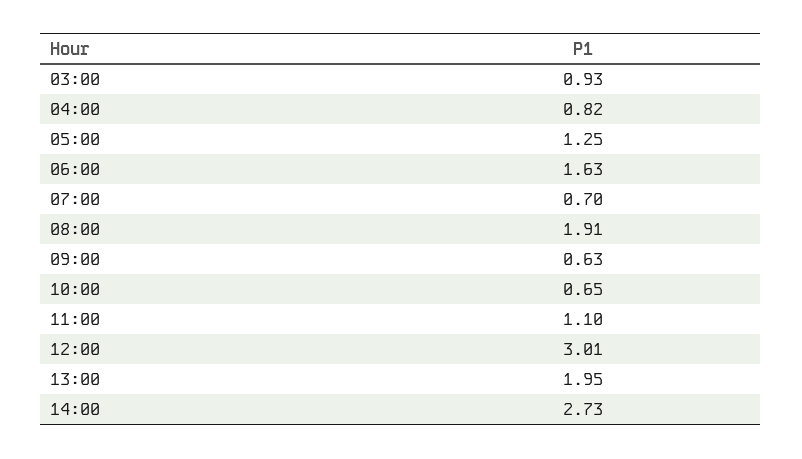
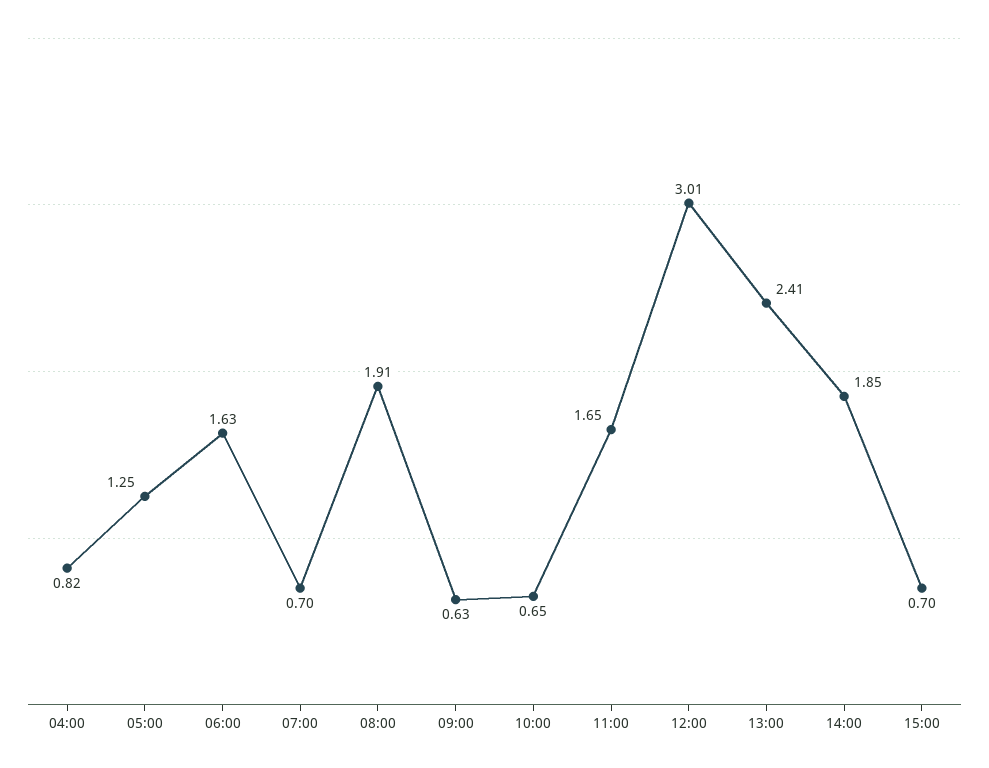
03:00: 0.93 -> none
11:00: 1.1 -> 1.65
13:00: 1.95 -> 2.41
14:00: 2.73 -> 1.85
15:00: none -> 0.7

